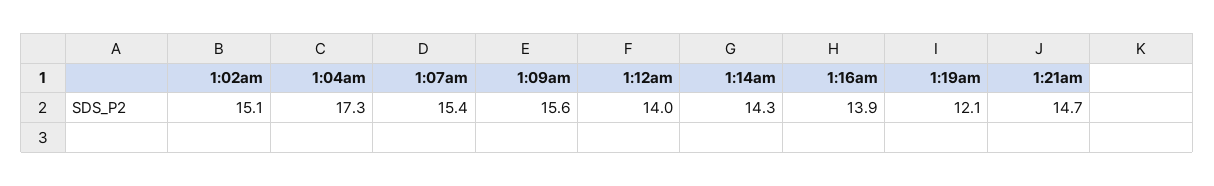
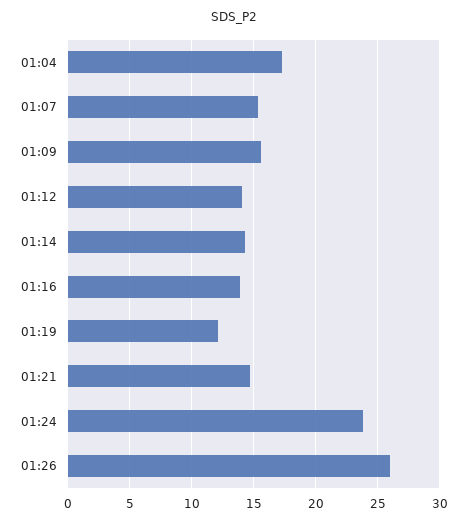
1:02am: 15.1 -> none
01:24: none -> 24
01:26: none -> 26

